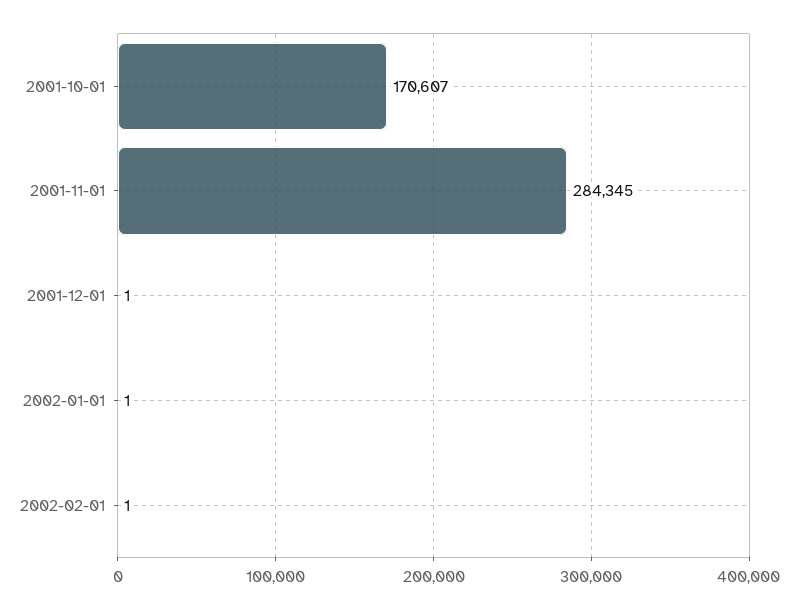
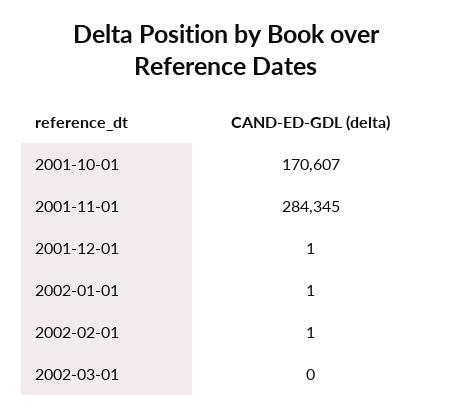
2002-03-01: none -> 0

